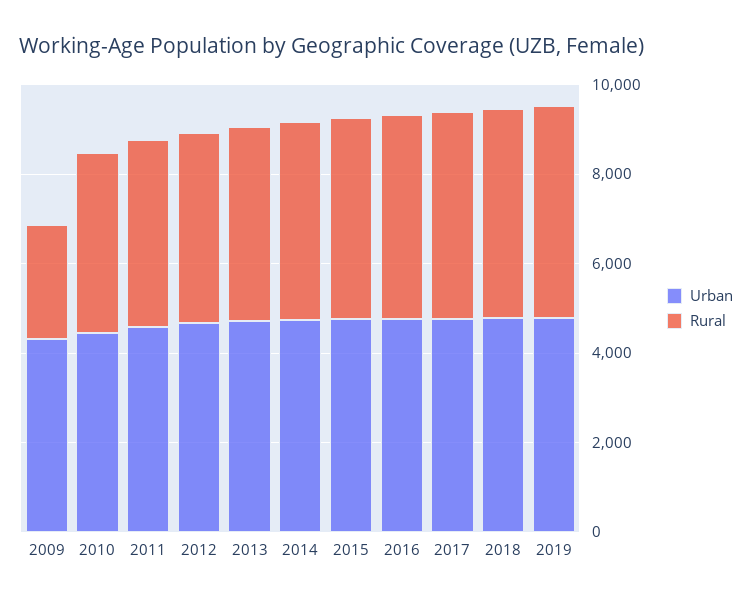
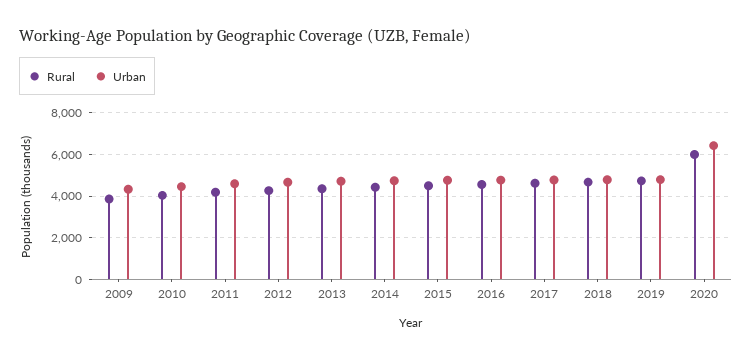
Rural, 2009: 2500 -> 4000
Rural, 2020: none -> 6000
Urban, 2020: none -> 6500

